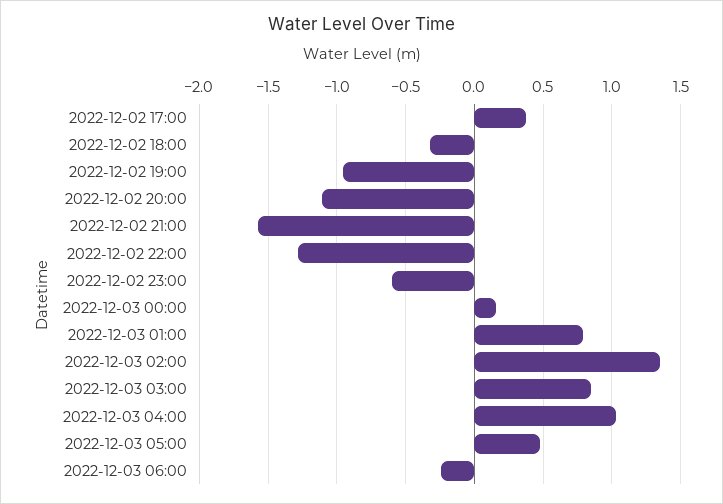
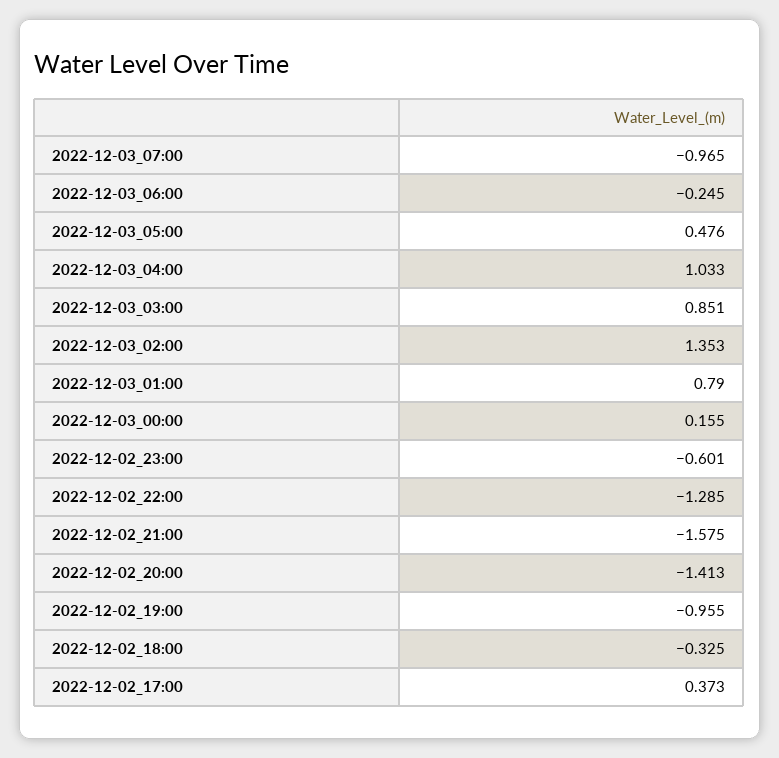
2022-12-02 20:00: -1.1 -> -1.413
2022-12-03_07:00: none -> -0.965

